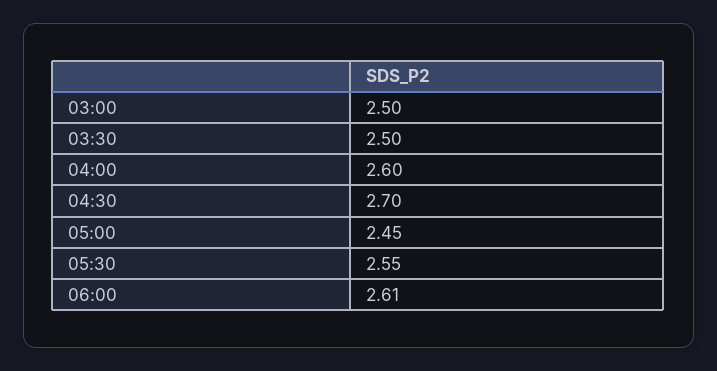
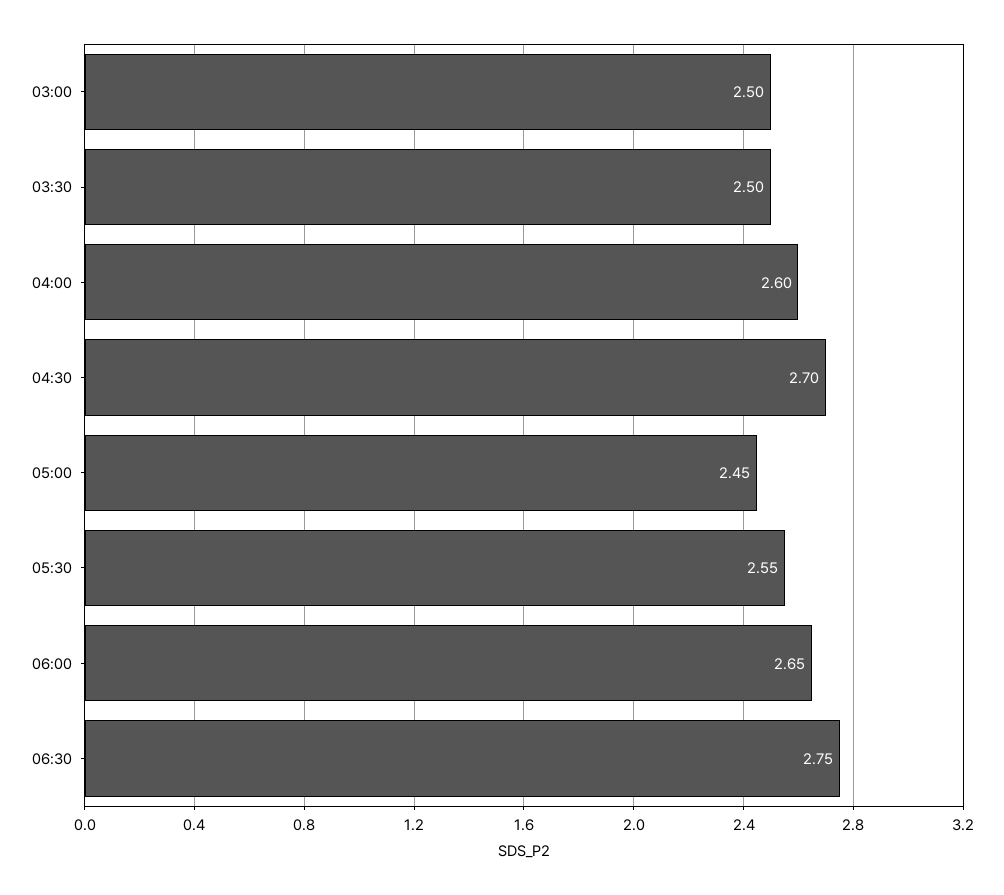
06:00: 2.61 -> 2.65
06:30: none -> 2.75

